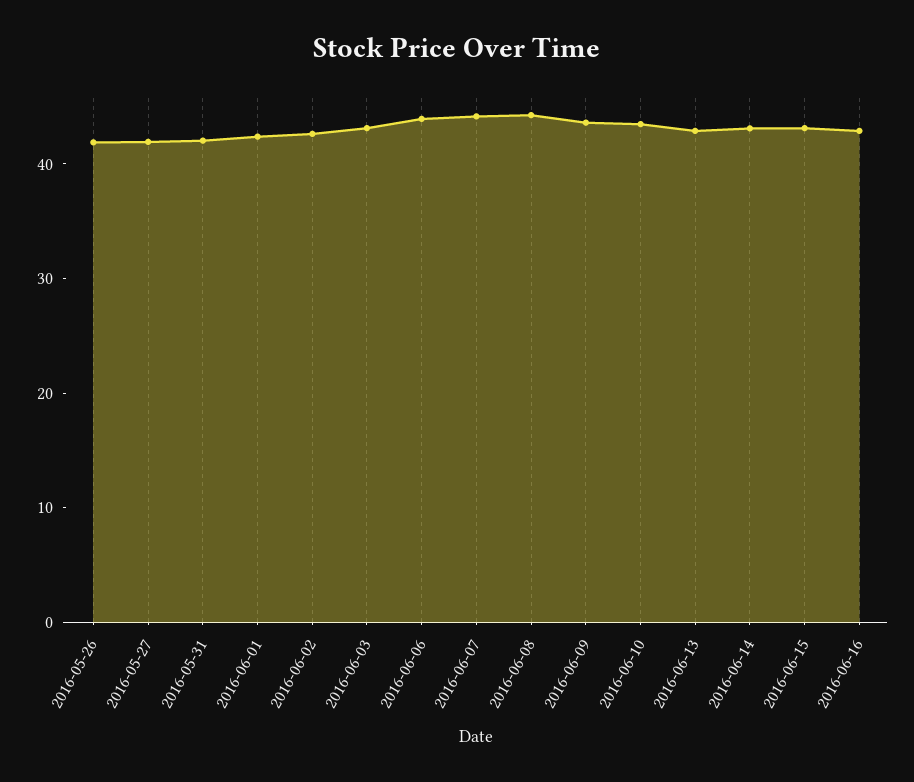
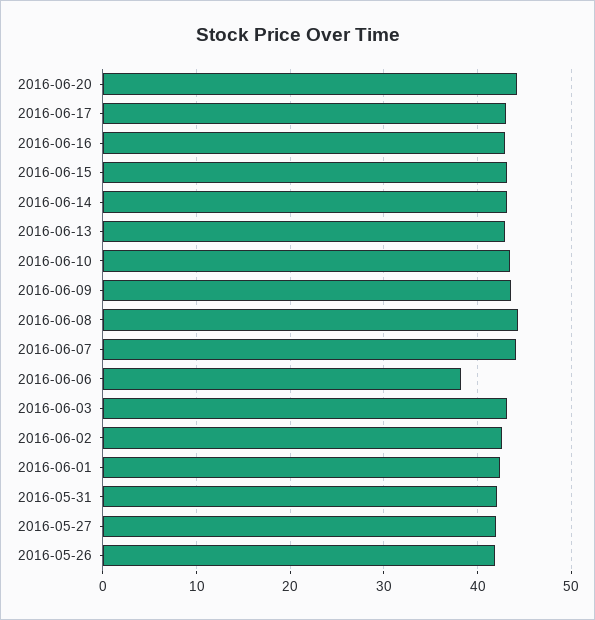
2016-06-06: 44 -> 38
2016-06-20: none -> 44
2016-06-17: none -> 43

